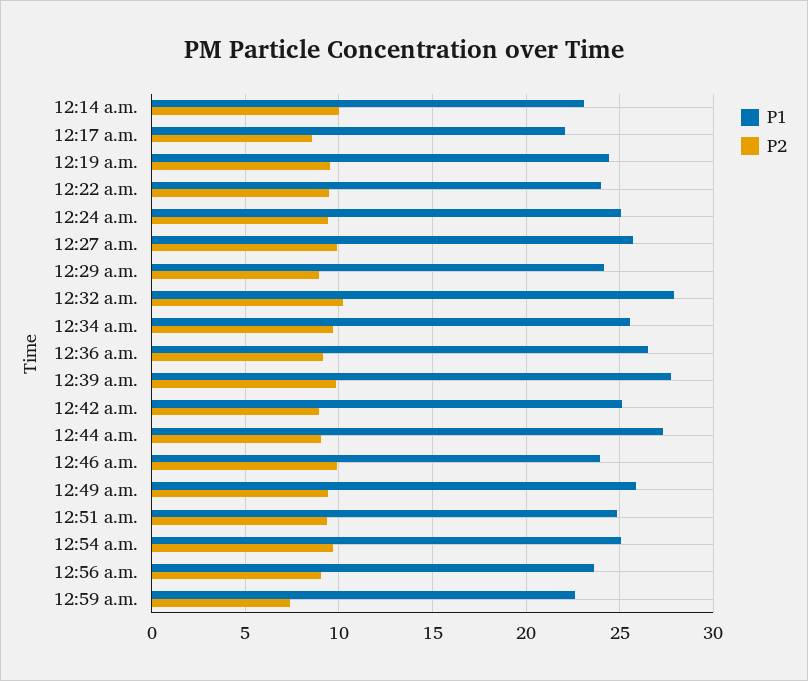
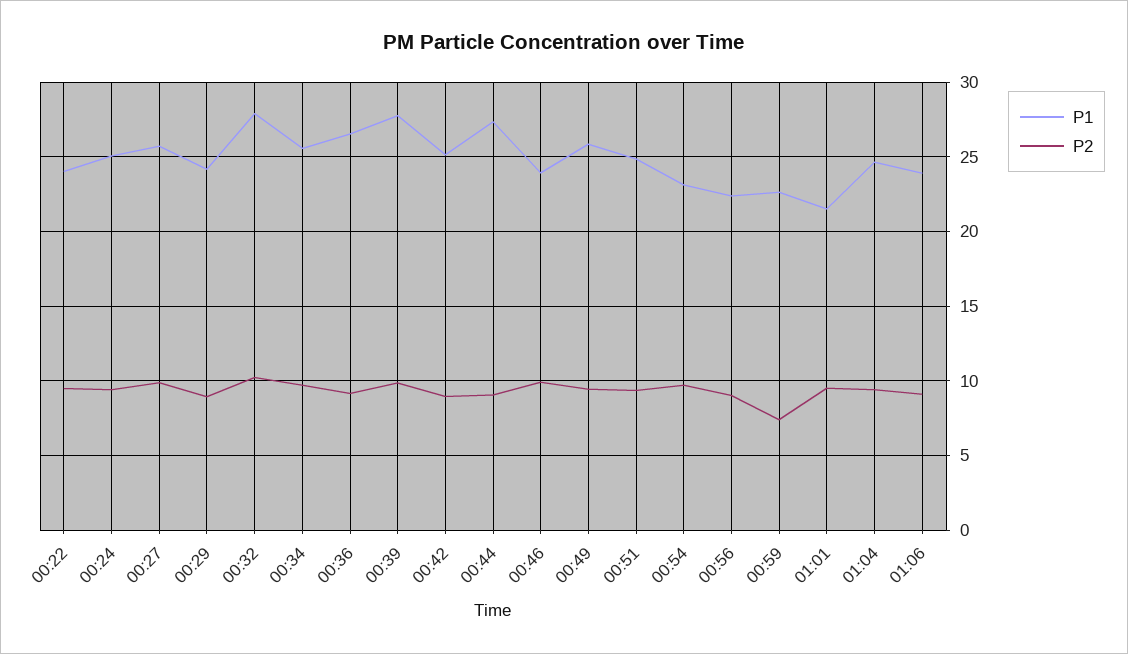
P1, 12:14 a.m.: 23 -> none
P2, 12:14 a.m.: 10 -> none
P1, 12:17 a.m.: 22 -> none
P2, 12:17 a.m.: 8.5 -> none
P1, 12:19 a.m.: 24.5 -> none
P2, 12:19 a.m.: 9.5 -> none
P1, 12:54 a.m.: 25 -> 23
P1, 12:56 a.m.: 23.5 -> 22.5
P1, 01:01: none -> 21.5
P2, 01:01: none -> 9.5
P1, 01:04: none -> 24.5
P2, 01:04: none -> 9.5
P1, 01:06: none -> 24
P2, 01:06: none -> 9

